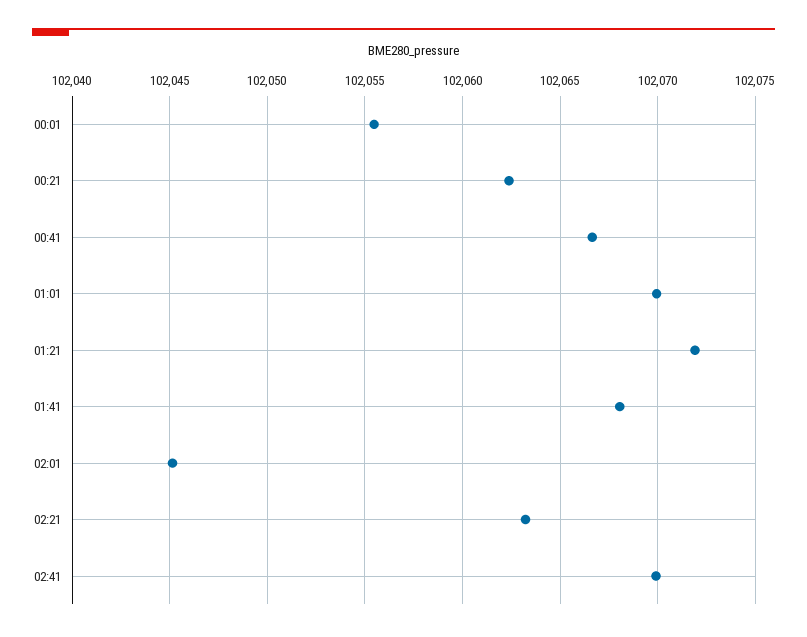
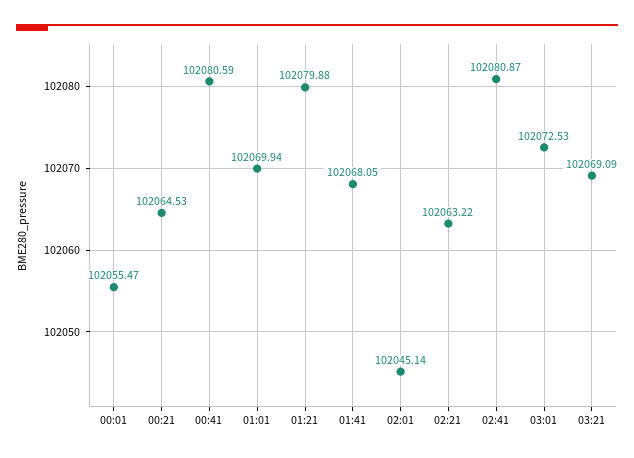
00:21: 102062.5 -> 102064.53
00:41: 102066.5 -> 102080.59
01:21: 102072 -> 102079.88
02:41: 102070 -> 102080.87
03:01: none -> 102072.53
03:21: none -> 102069.09

